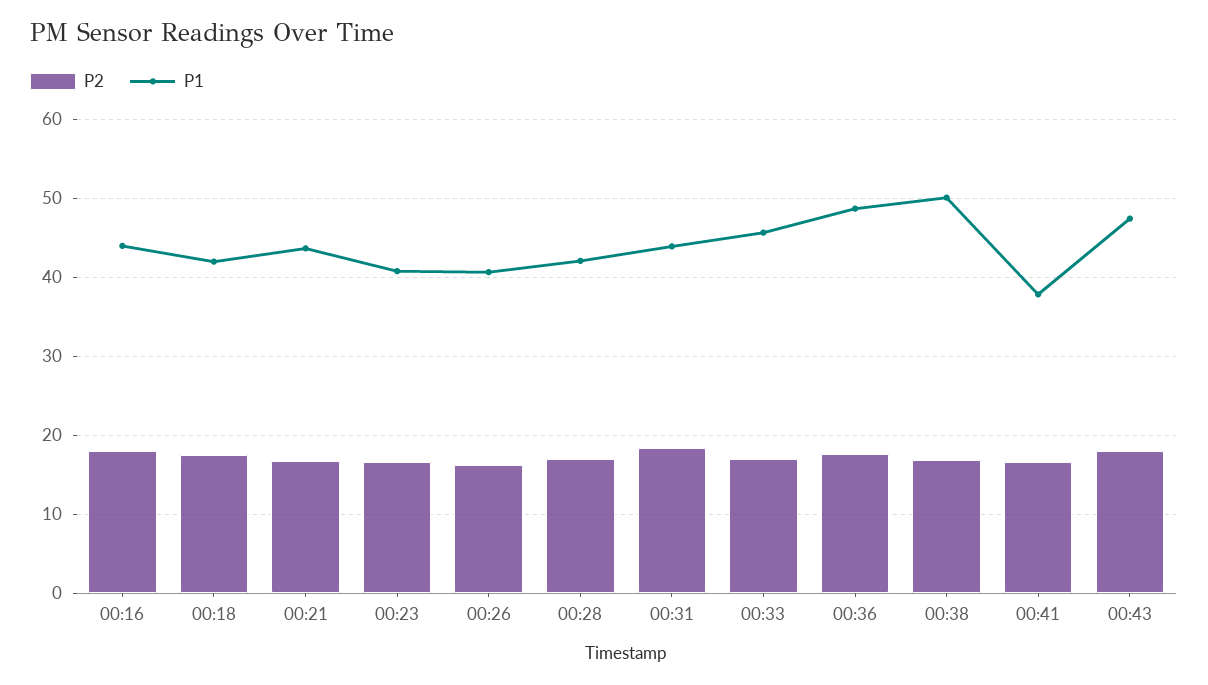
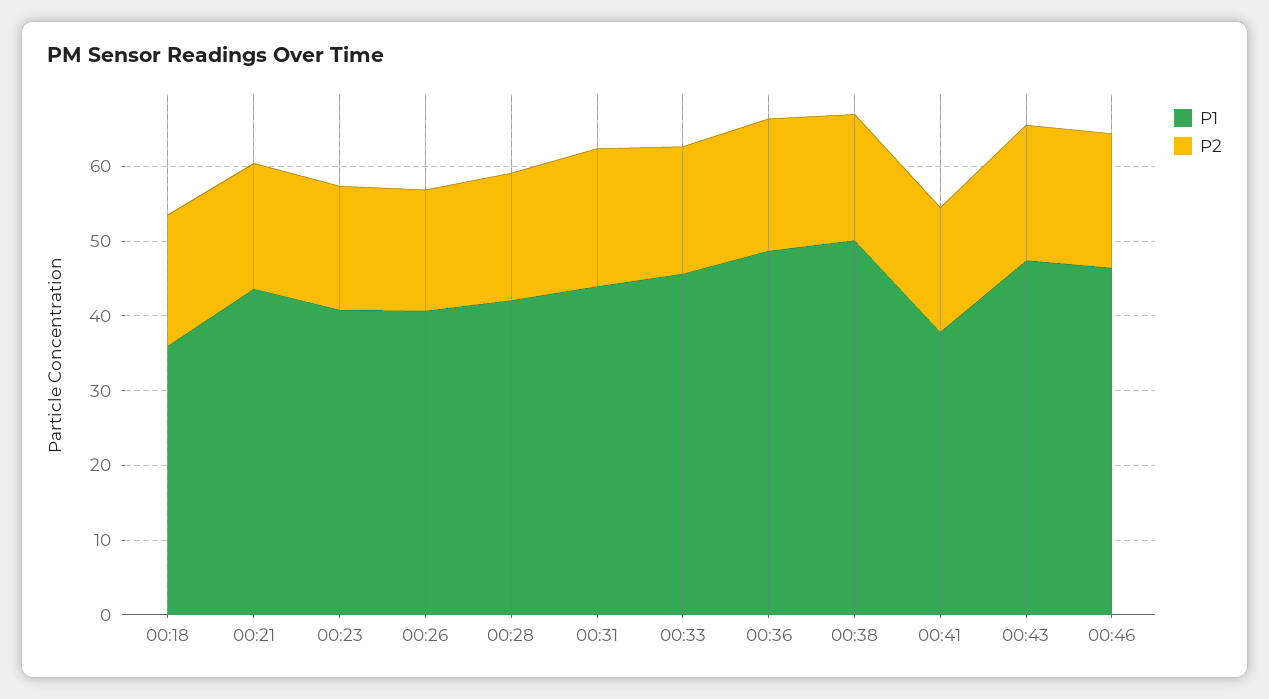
P2, 00:16: 18 -> none
P1, 00:16: 44 -> none
P1, 00:18: 42 -> 36
P1, 00:46: none -> 46
P2, 00:46: none -> 18

